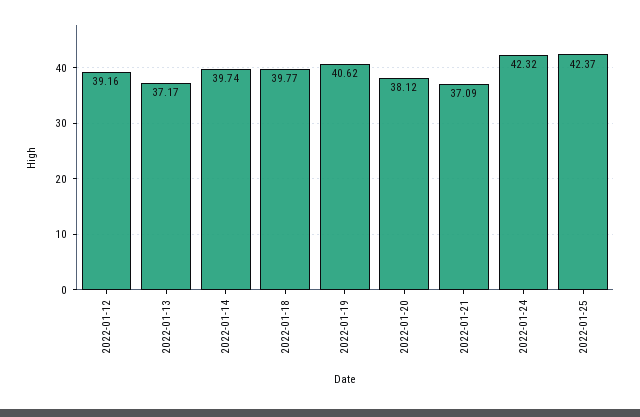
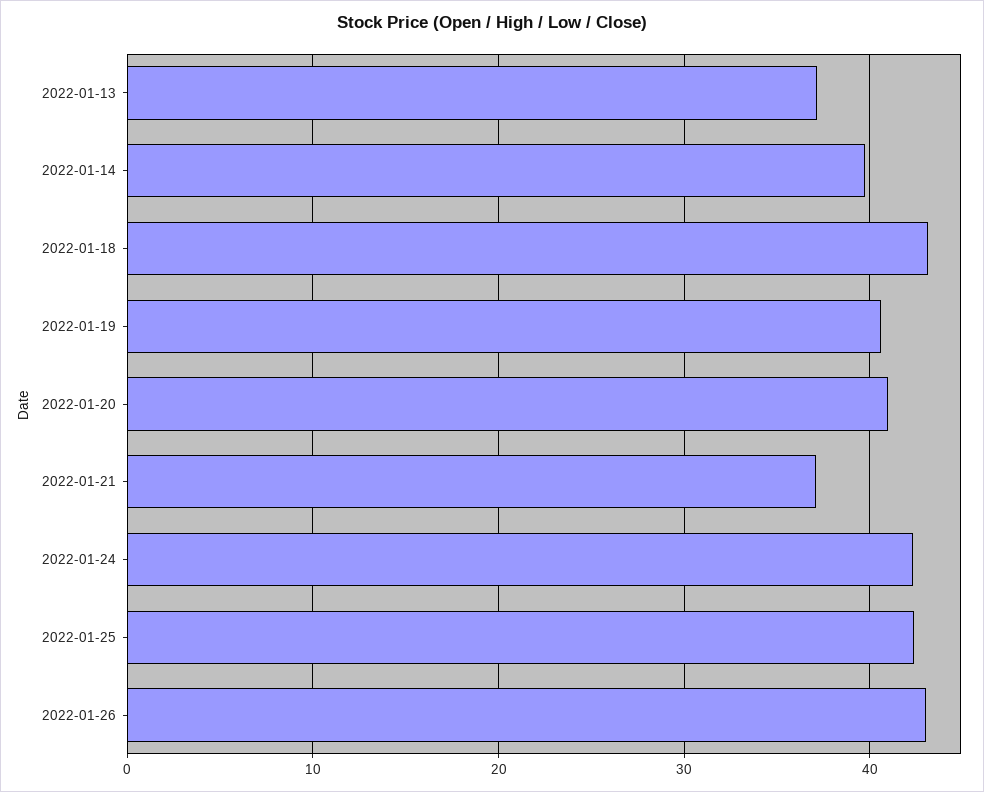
2022-01-12: 39.16 -> none
2022-01-18: 39.77 -> 43
2022-01-20: 38.12 -> 41
2022-01-26: none -> 43

